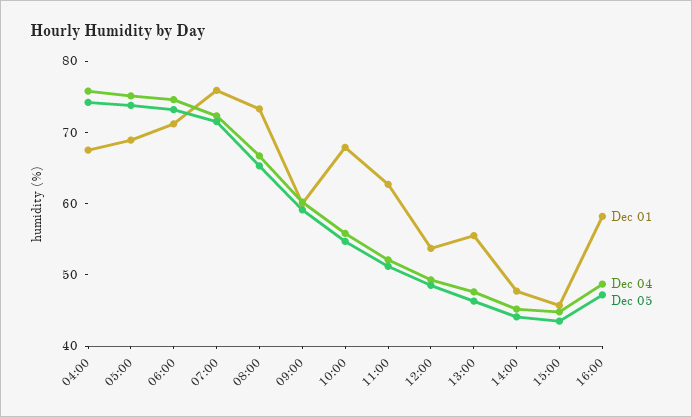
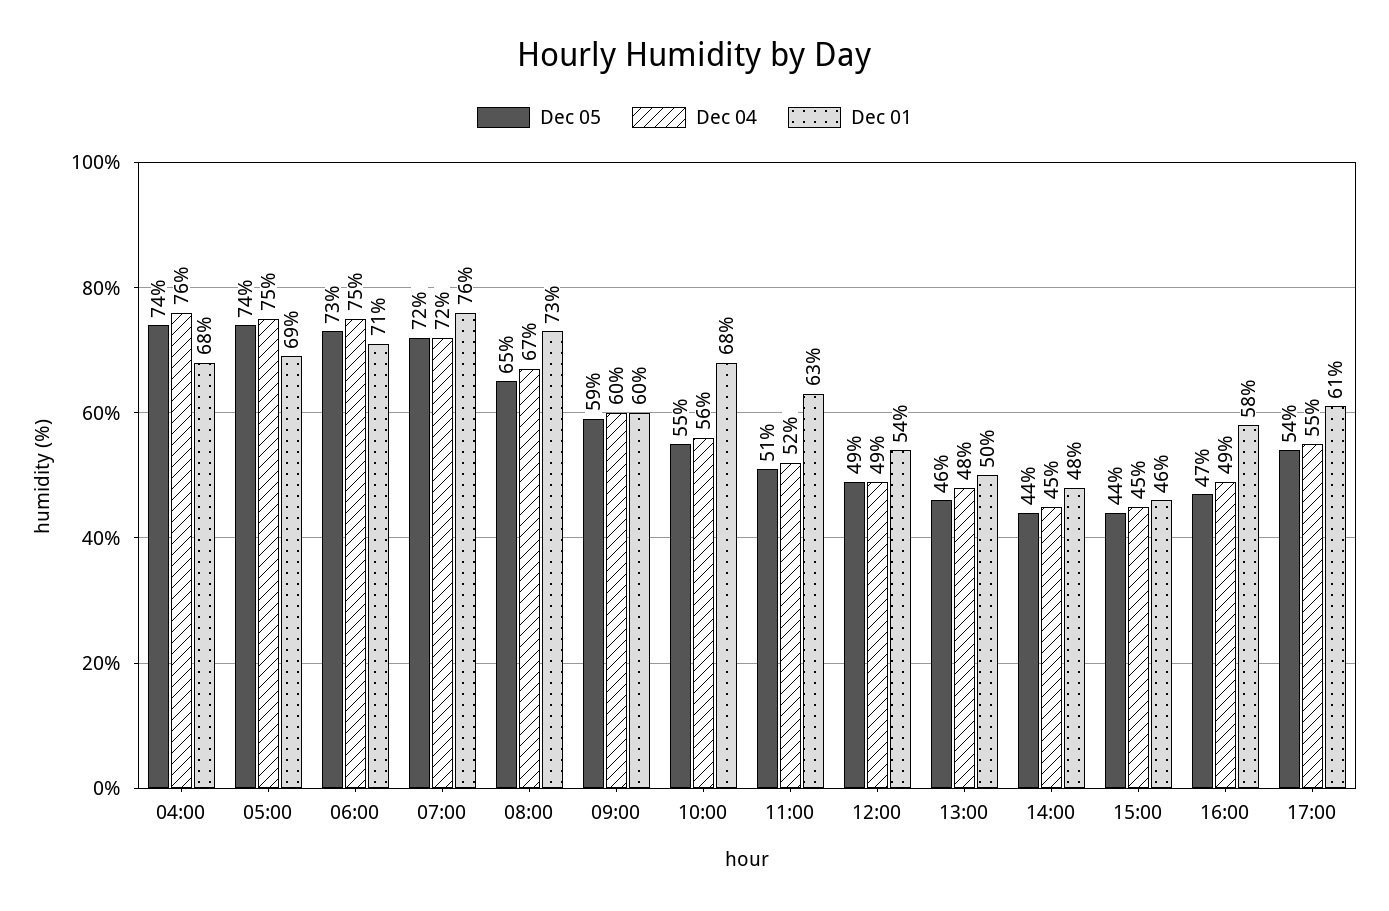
Dec 01, 13:00: 56 -> 50
Dec 05, 17:00: none -> 54
Dec 04, 17:00: none -> 55
Dec 01, 17:00: none -> 61

